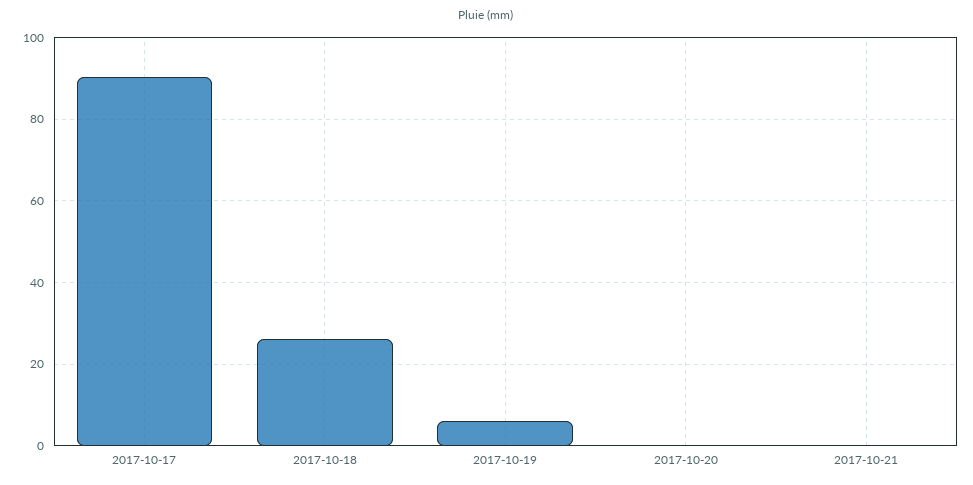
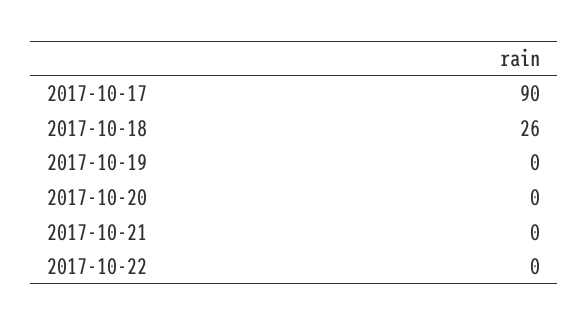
2017-10-19: 6 -> 0
2017-10-22: none -> 0

